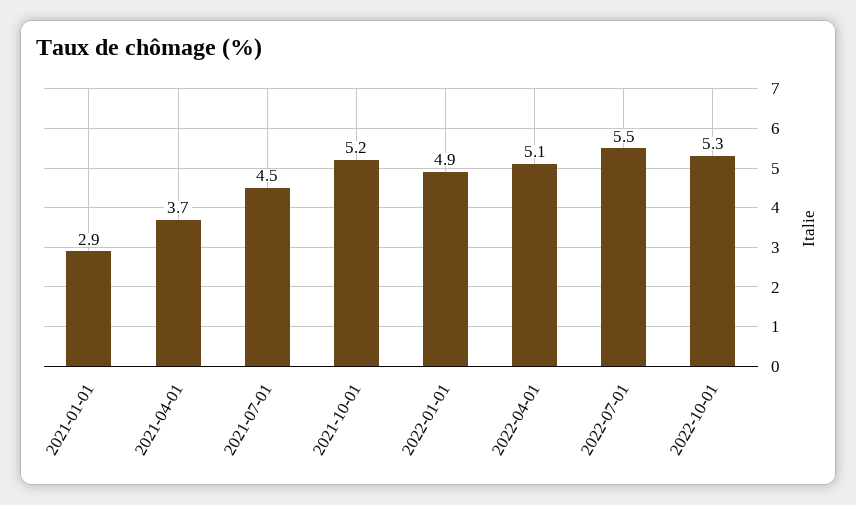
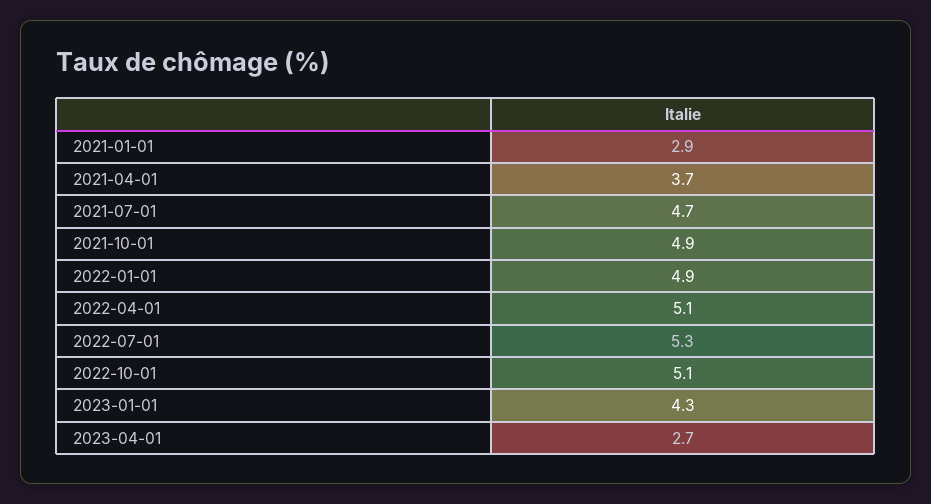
2021-07-01: 4.5 -> 4.7
2021-10-01: 5.2 -> 4.9
2022-07-01: 5.5 -> 5.3
2022-10-01: 5.3 -> 5.1
2023-01-01: none -> 4.3
2023-04-01: none -> 2.7

